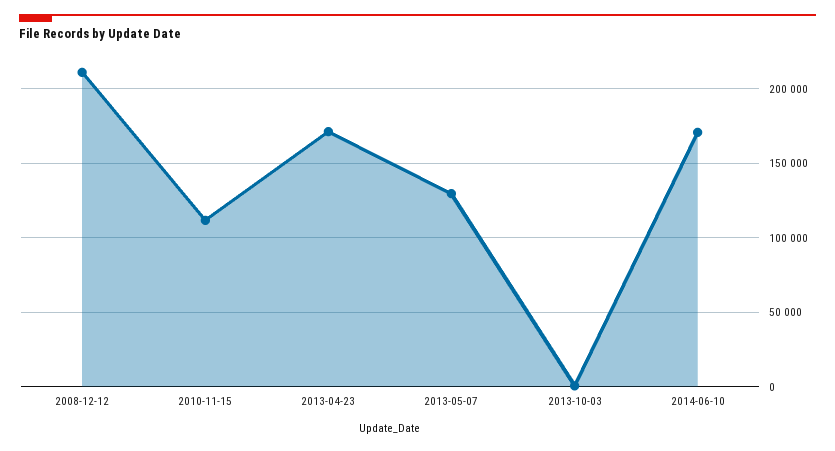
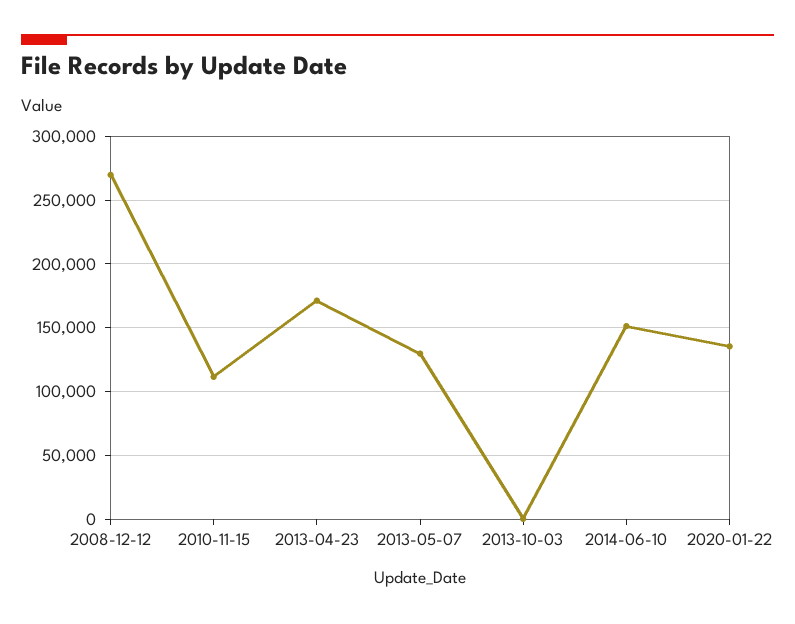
2008-12-12: 210000 -> 270000
2014-06-10: 170000 -> 150000
2020-01-22: none -> 135000

